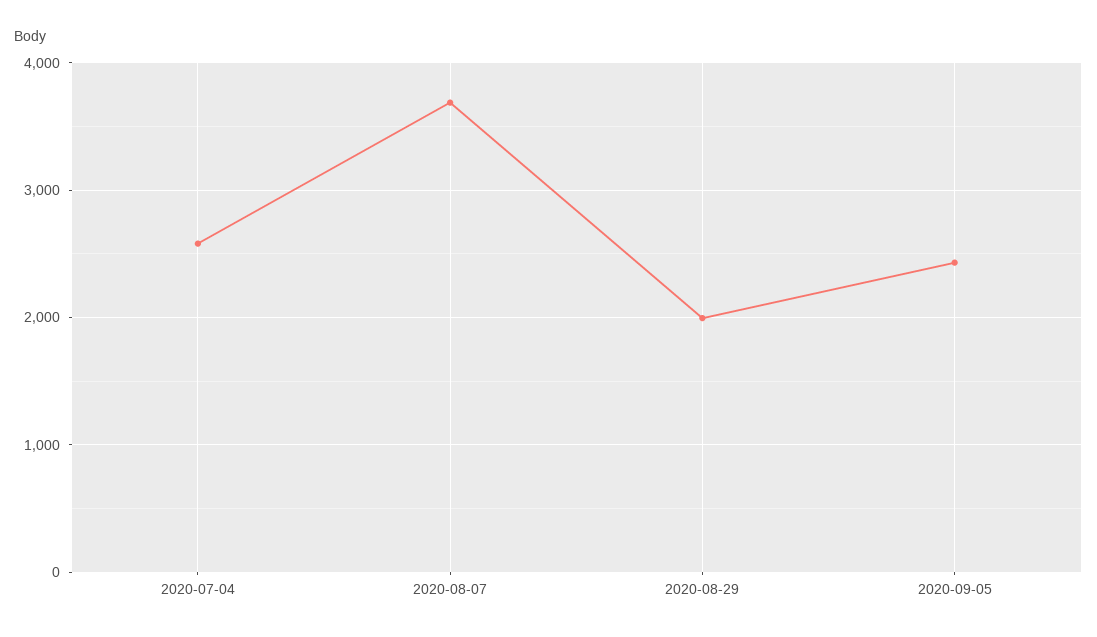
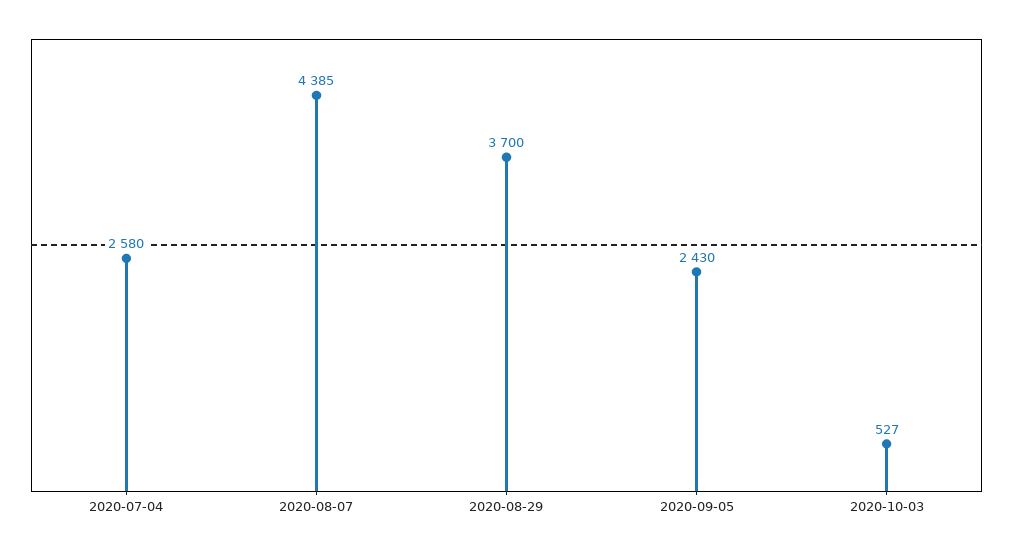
2020-08-07: 3700 -> 4385
2020-08-29: 2000 -> 3700
2020-10-03: none -> 527

